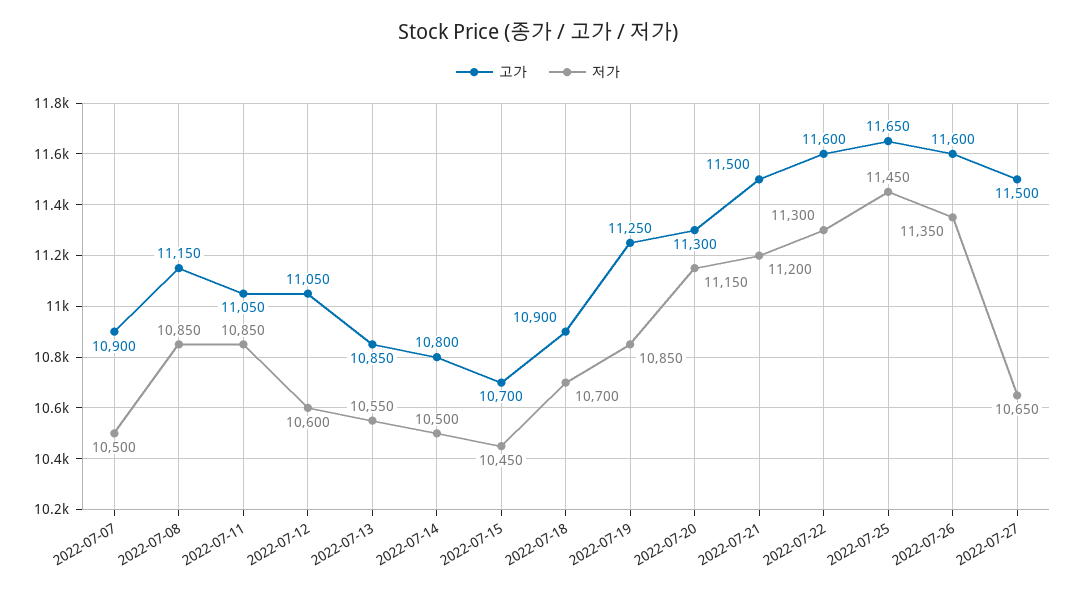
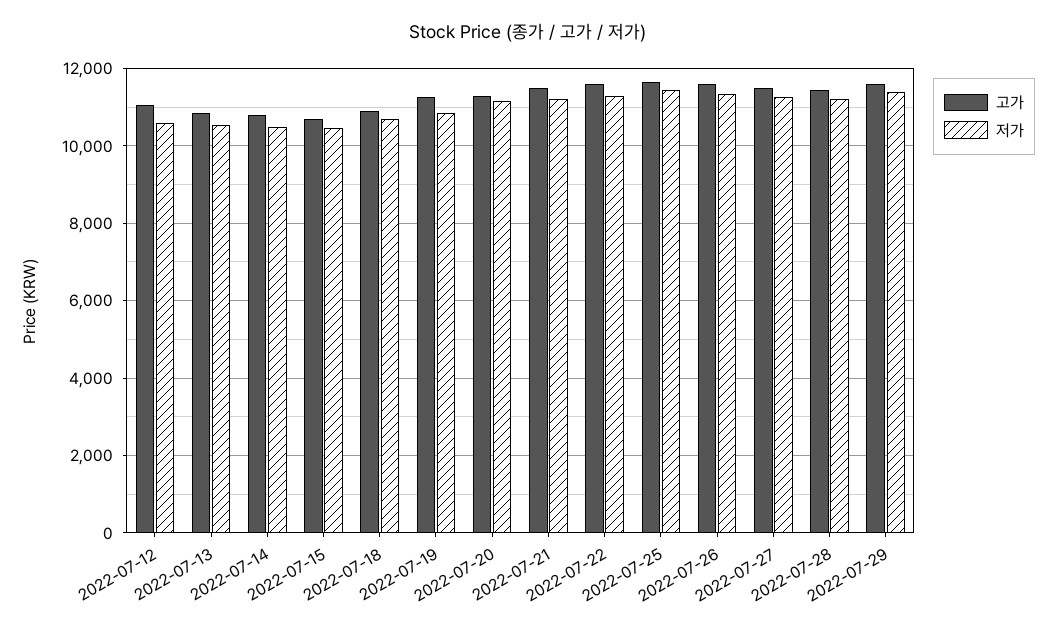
고가, 2022-07-07: 10900 -> none
저가, 2022-07-07: 10500 -> none
고가, 2022-07-08: 11150 -> none
저가, 2022-07-08: 10850 -> none
고가, 2022-07-11: 11050 -> none
저가, 2022-07-11: 10850 -> none
저가, 2022-07-27: 10650 -> 11200
고가, 2022-07-28: none -> 11400
저가, 2022-07-28: none -> 11200
고가, 2022-07-29: none -> 11600
저가, 2022-07-29: none -> 11400

